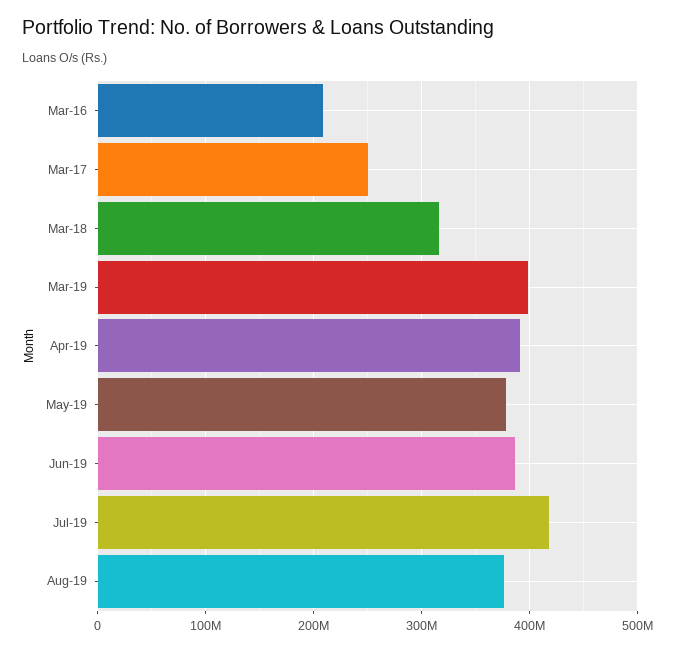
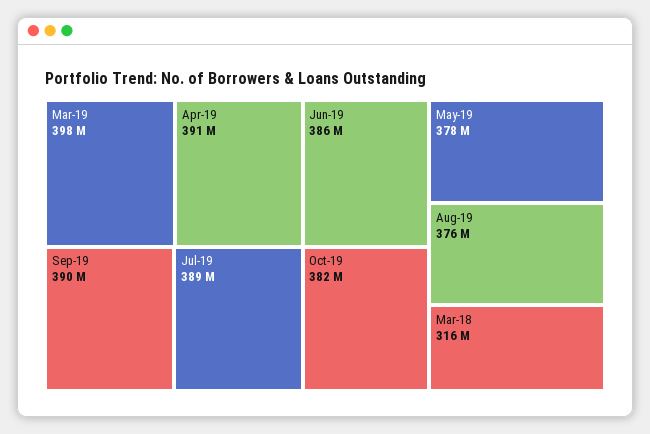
Mar-16: 210000000 -> none
Mar-17: 250000000 -> none
Jul-19: 420000000 -> 389000000
Sep-19: none -> 390000000
Oct-19: none -> 382000000

